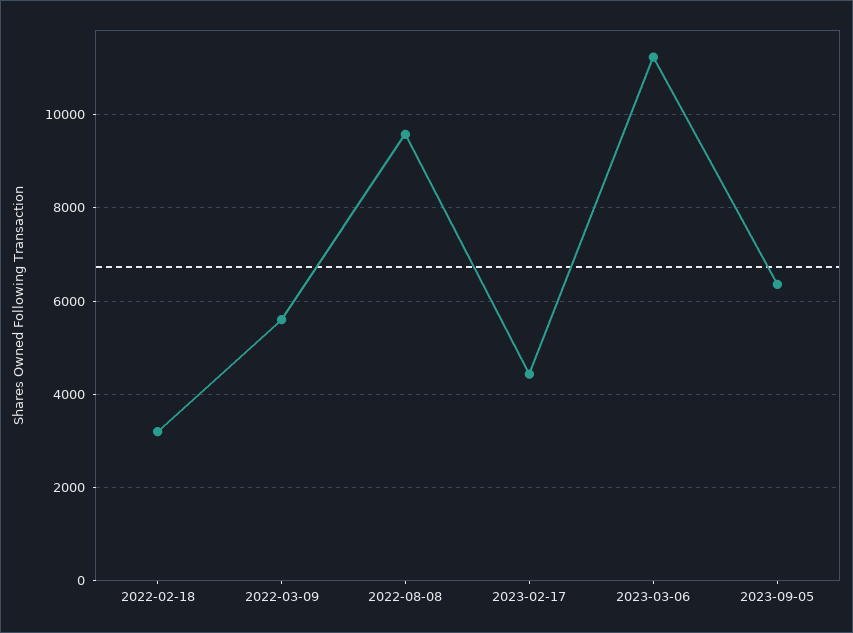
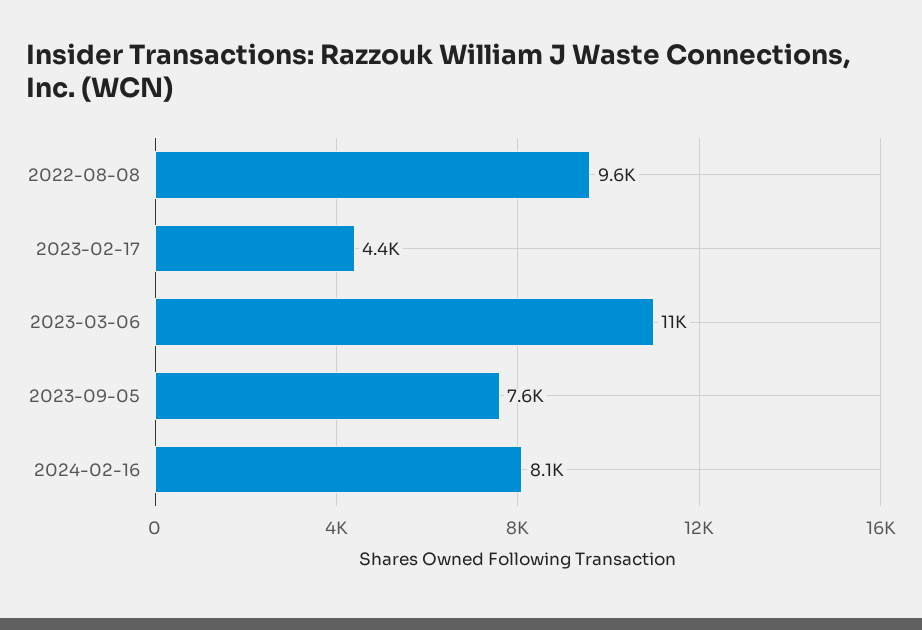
2022-02-18: 3200 -> none
2022-03-09: 5600 -> none
2023-09-05: 6400 -> 7600
2024-02-16: none -> 8100

